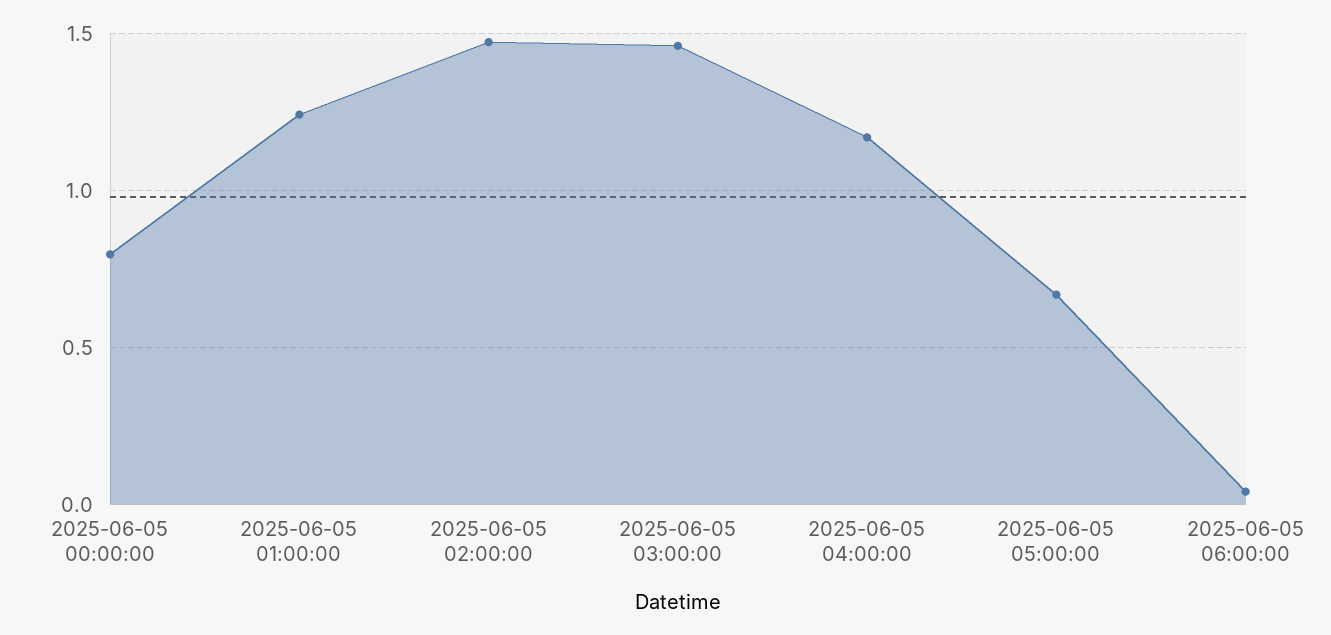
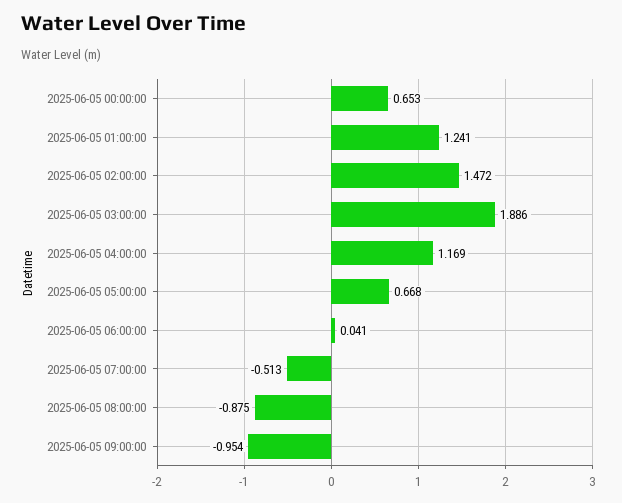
2025-06-05 00:00:00: 0.8 -> 0.653
2025-06-05 03:00:00: 1.45 -> 1.886
2025-06-05 07:00:00: none -> -0.513
2025-06-05 08:00:00: none -> -0.875
2025-06-05 09:00:00: none -> -0.954

